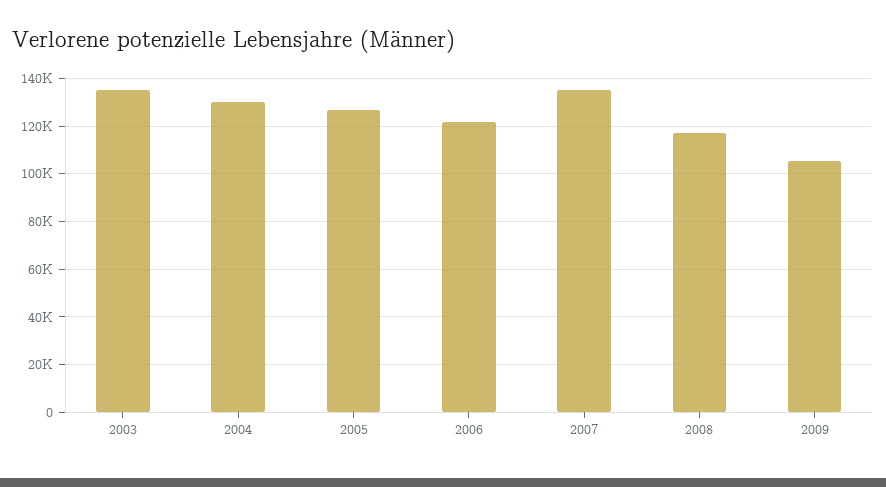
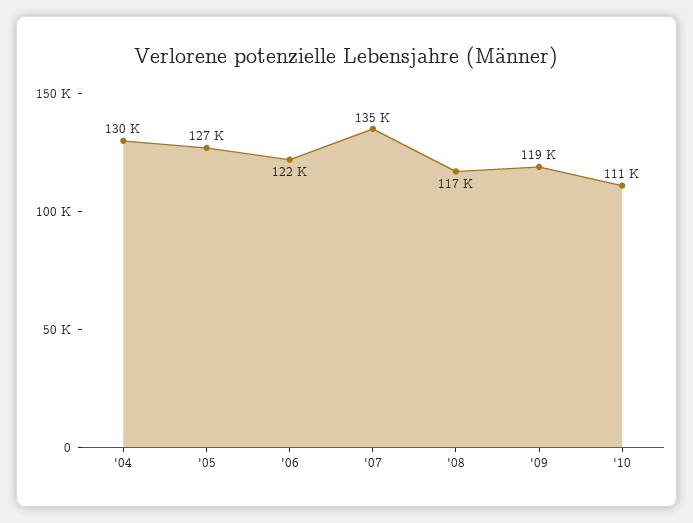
2003: 135000 -> none
2009: 105000 -> 119000
'10: none -> 111000

